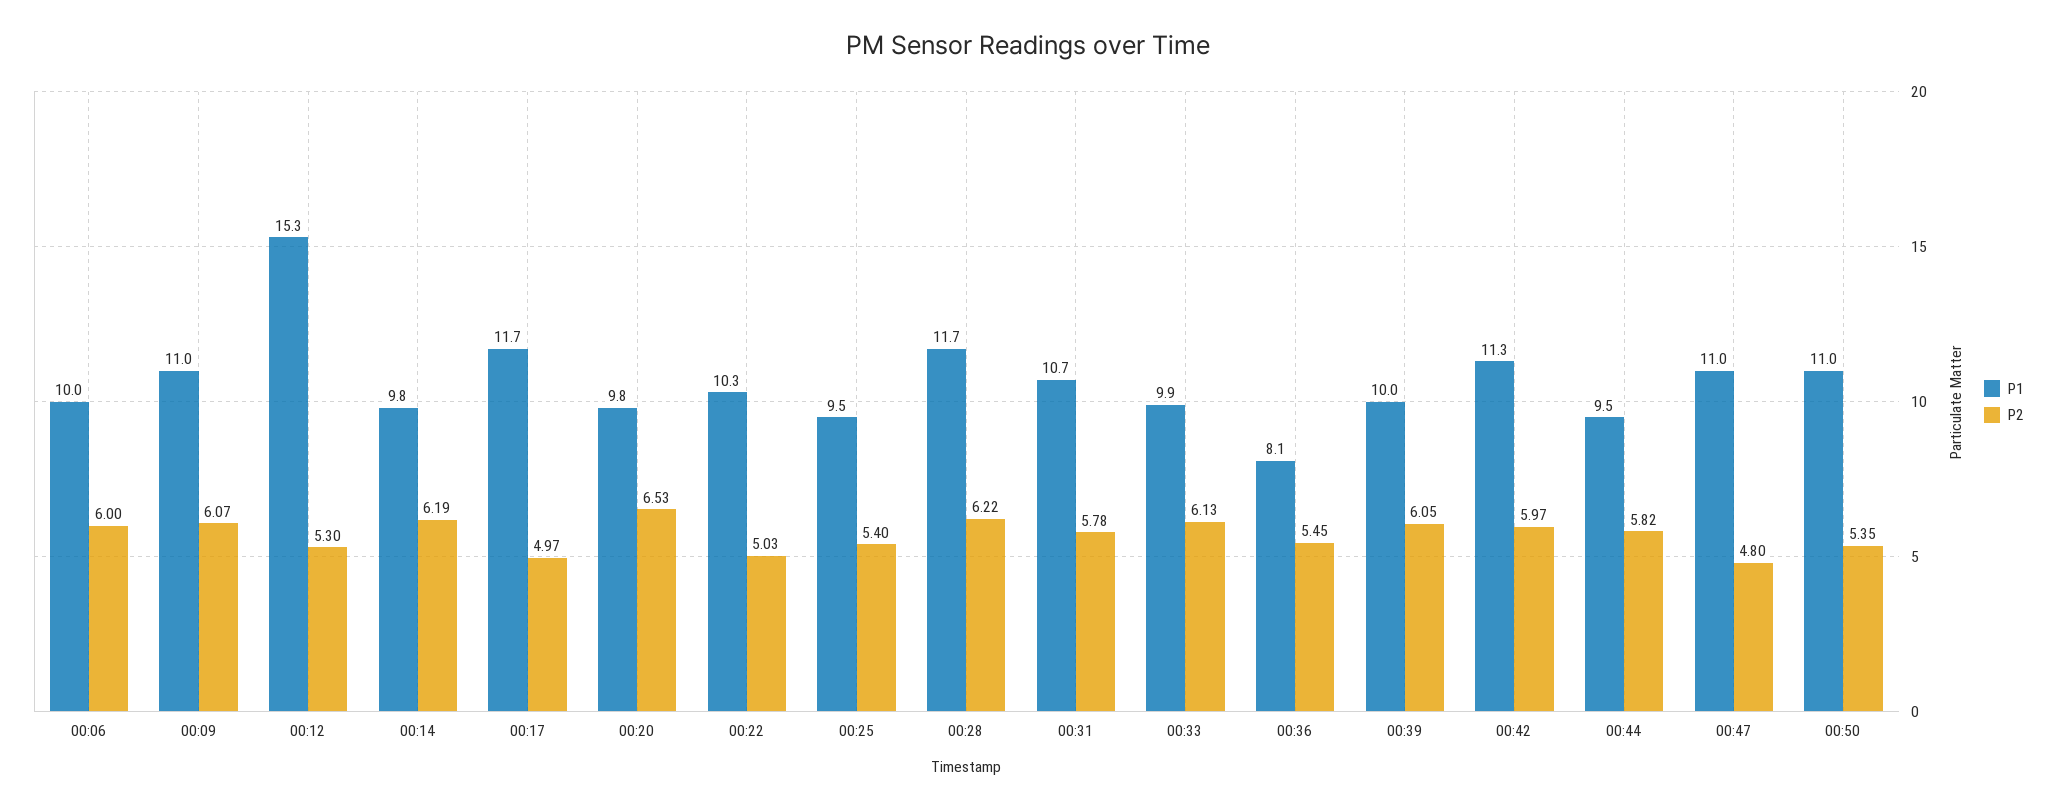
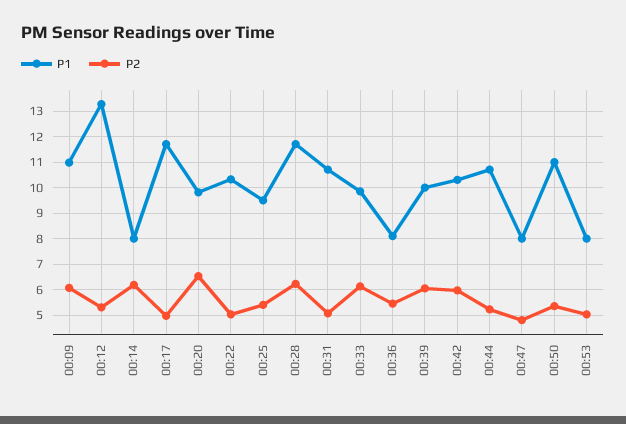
P1, 00:06: 10 -> none
P2, 00:06: 6 -> none
P1, 00:12: 15.3 -> 13.25
P1, 00:14: 9.8 -> 8
P2, 00:31: 5.78 -> 5
P1, 00:42: 11.3 -> 10.25
P1, 00:44: 9.5 -> 10.75
P2, 00:44: 5.82 -> 5.25
P1, 00:47: 11 -> 8
P1, 00:53: none -> 8
P2, 00:53: none -> 5

